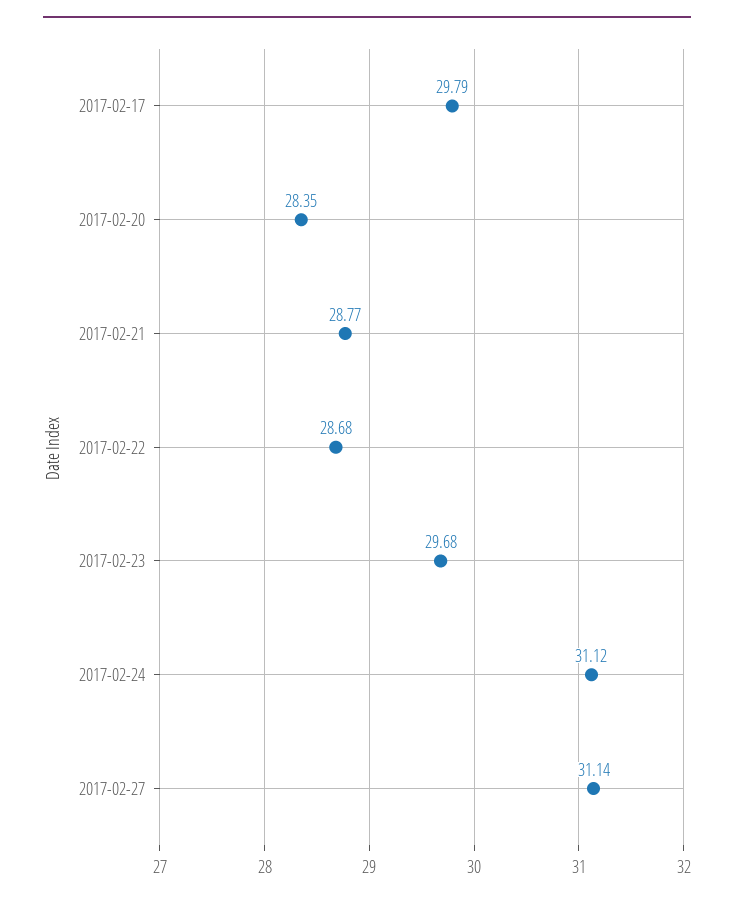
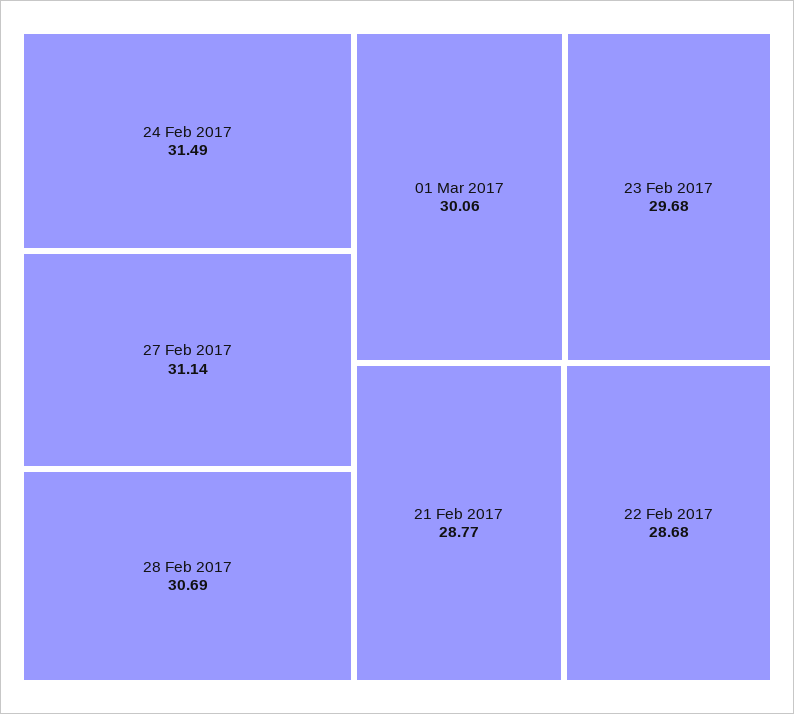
2017-02-17: 29.79 -> none
2017-02-20: 28.35 -> none
2017-02-24: 31.12 -> 31.49
28 Feb 2017: none -> 30.69
01 Mar 2017: none -> 30.06

